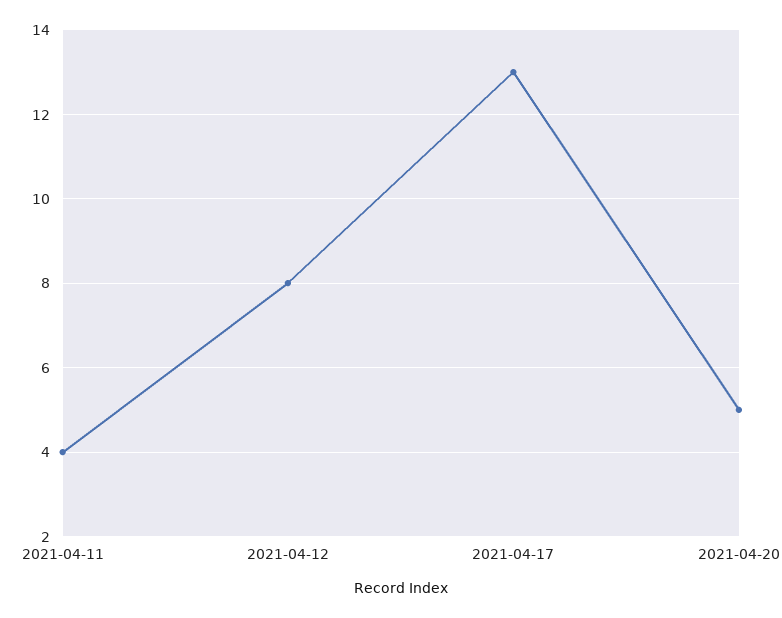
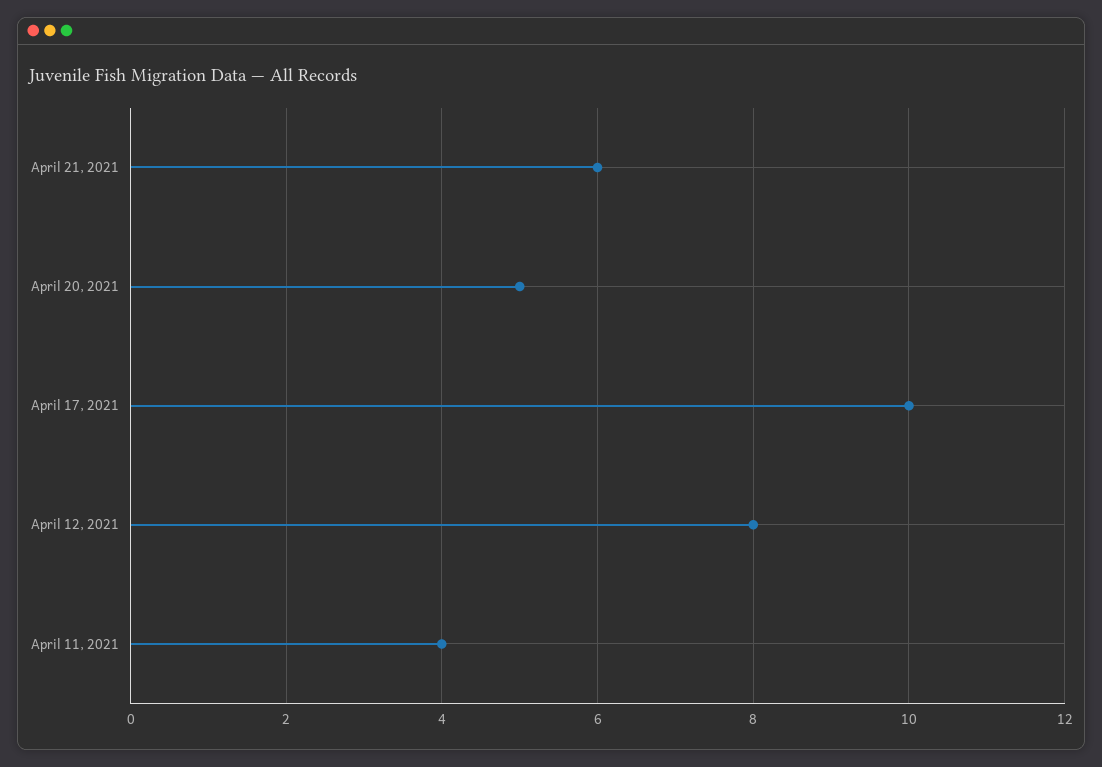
2021-04-17: 13 -> 10
April 21, 2021: none -> 6

